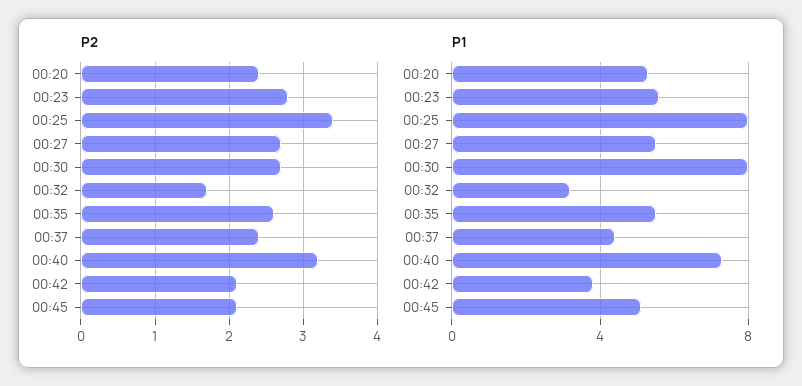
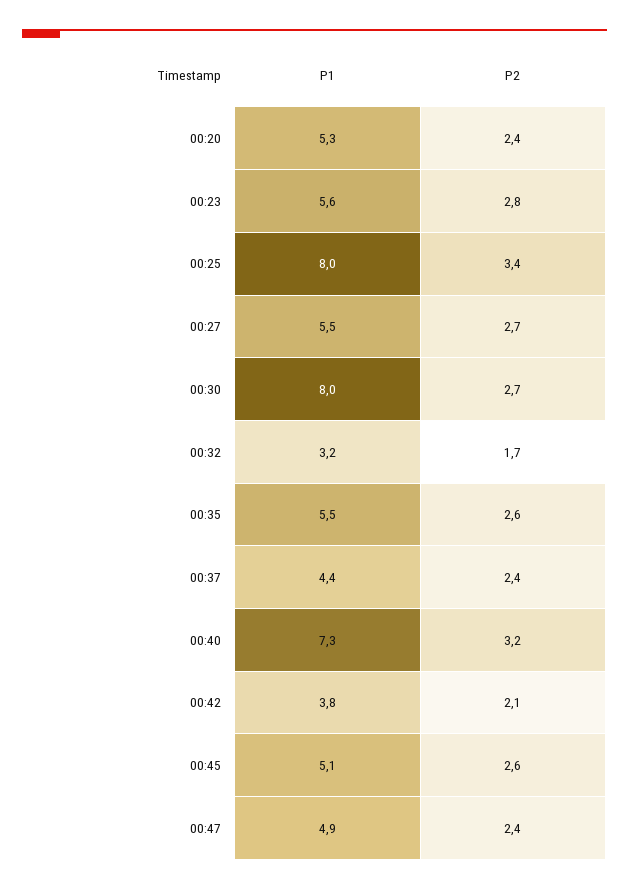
P2, 00:45: 2.1 -> 2.6
P1, 00:47: none -> 4.9
P2, 00:47: none -> 2.4

